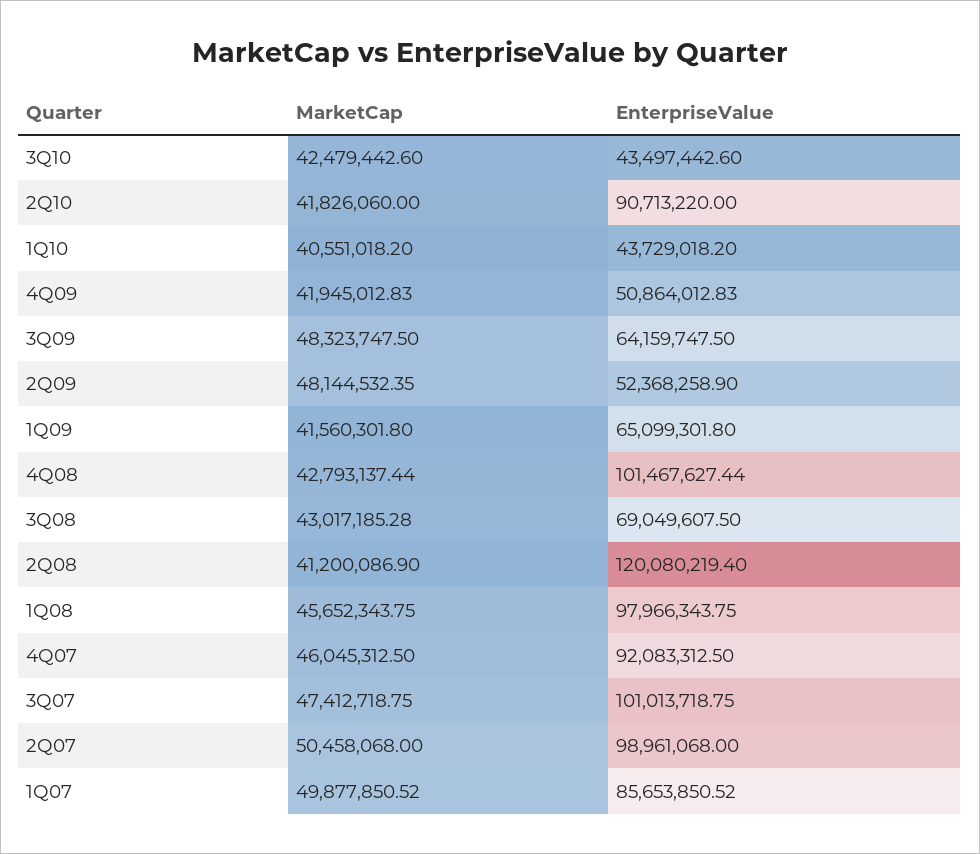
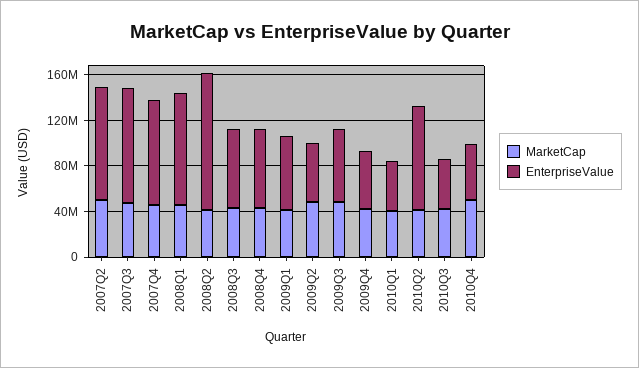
EnterpriseValue, 4Q08: 101467627.44 -> 70000000
MarketCap, 1Q07: 49877850.52 -> none
EnterpriseValue, 1Q07: 85653850.52 -> none
MarketCap, 2010Q4: none -> 50000000
EnterpriseValue, 2010Q4: none -> 50000000

